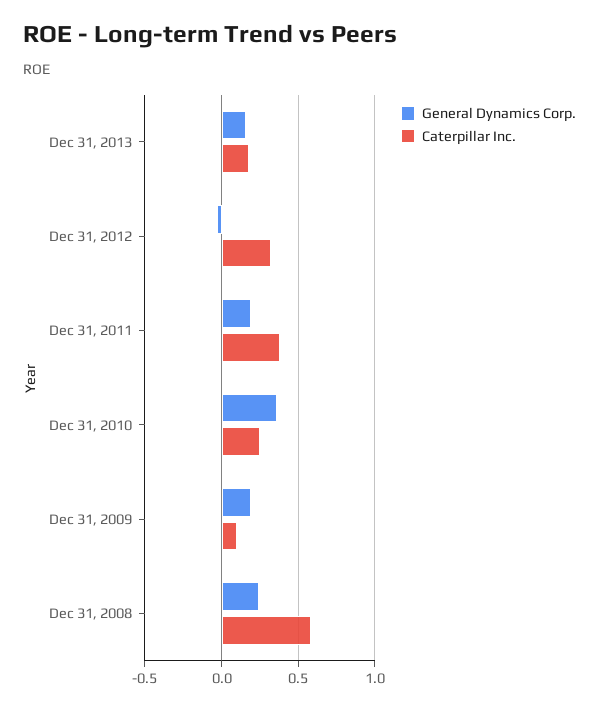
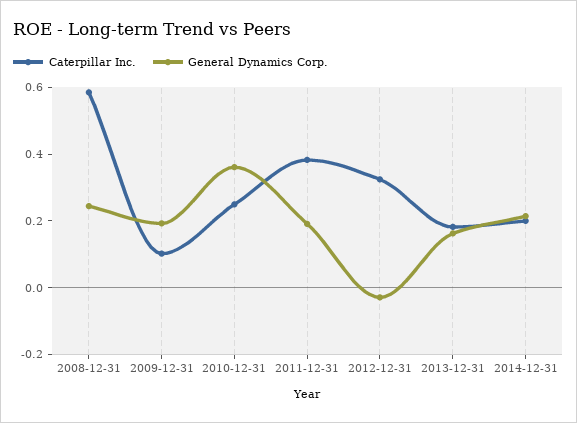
Caterpillar Inc., 2014-12-31: none -> 0.2
General Dynamics Corp., 2014-12-31: none -> 0.2

